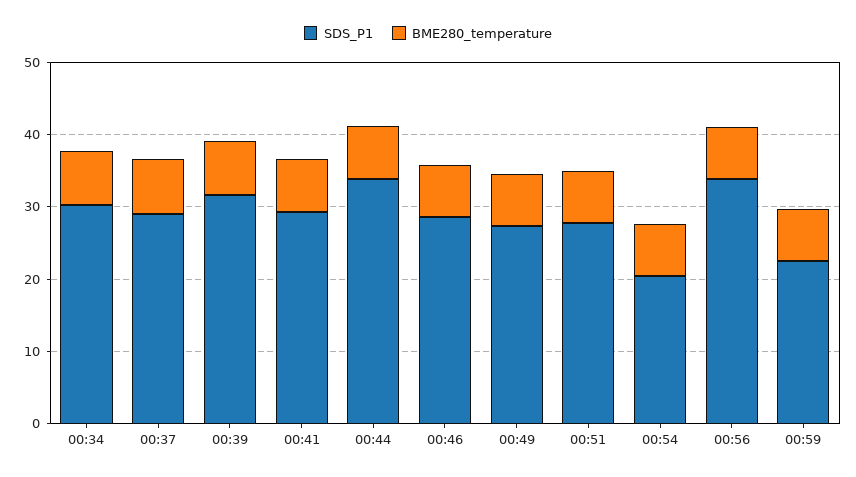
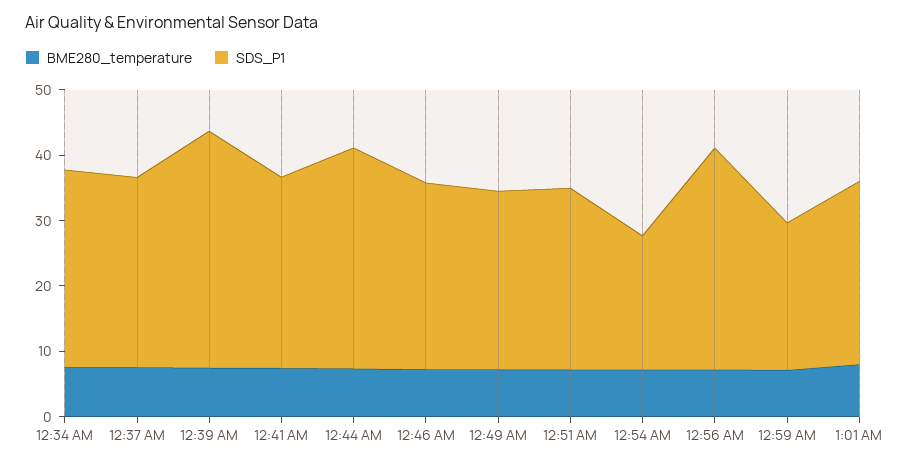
SDS_P1, 00:39: 32 -> 36
BME280_temperature, 1:01 AM: none -> 8
SDS_P1, 1:01 AM: none -> 28

